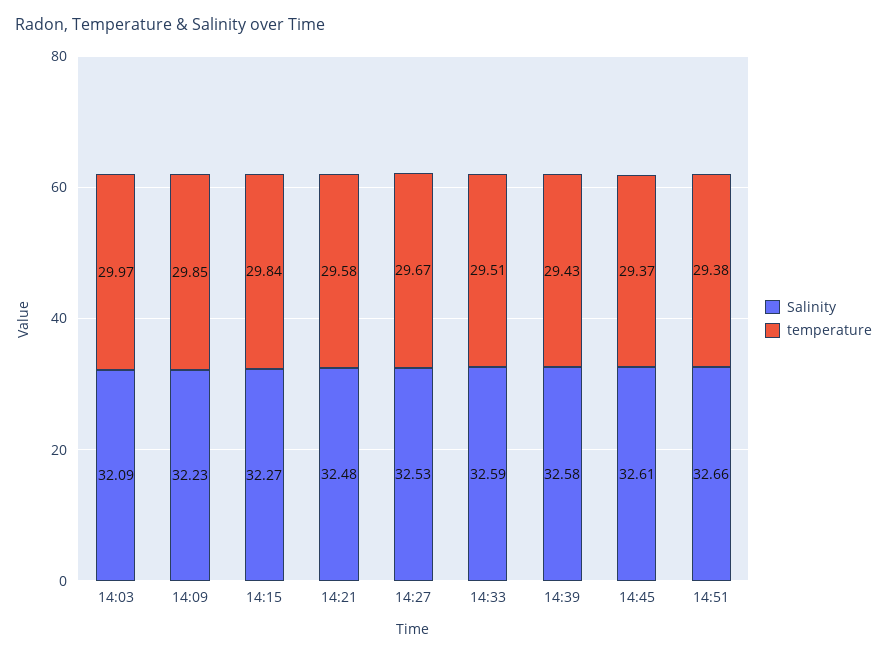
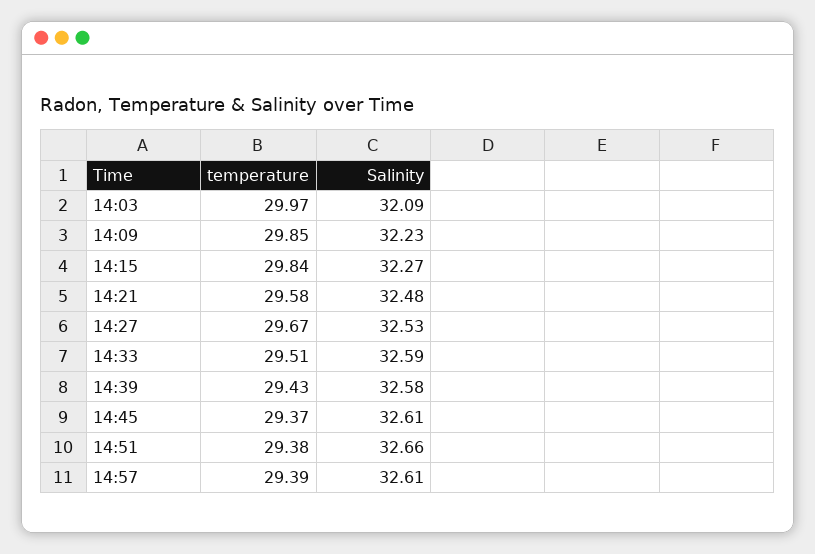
temperature, 14:57: none -> 29.39
Salinity, 14:57: none -> 32.61

